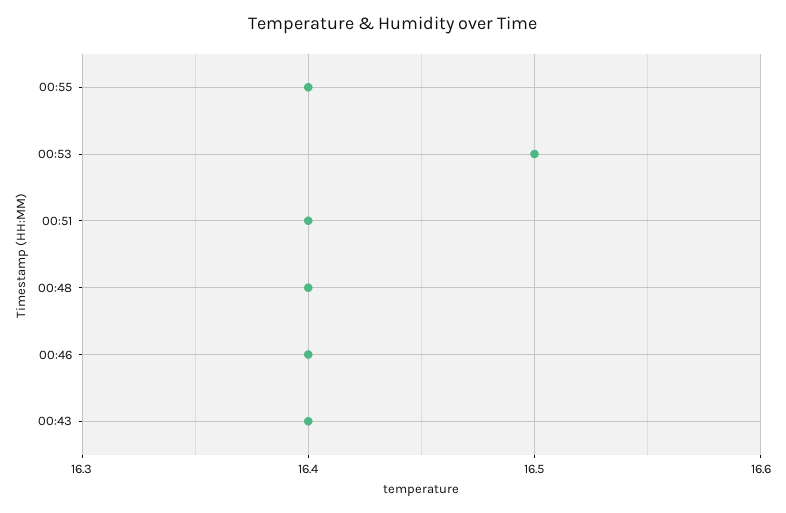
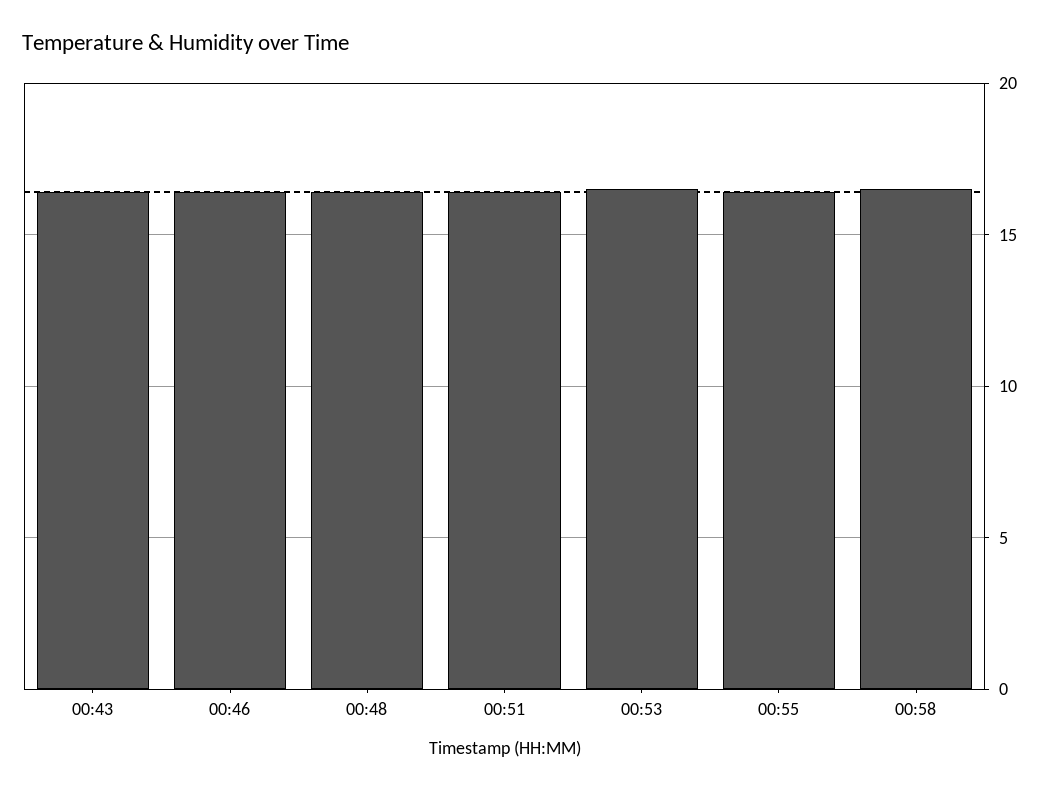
00:58: none -> 16.5

